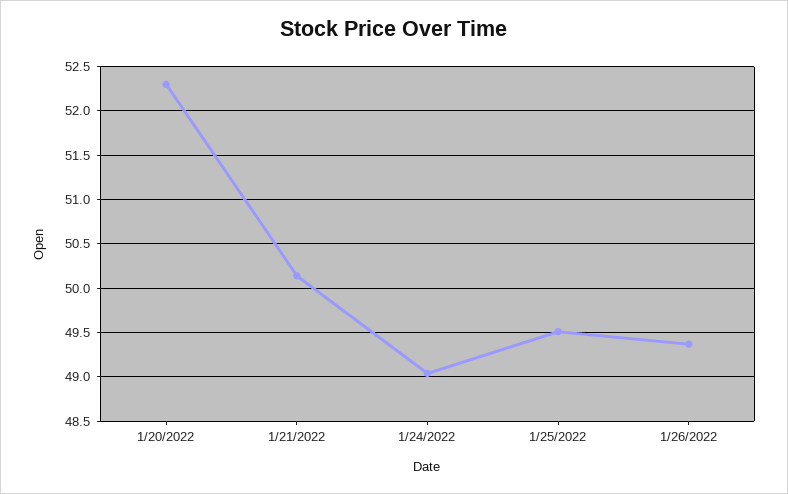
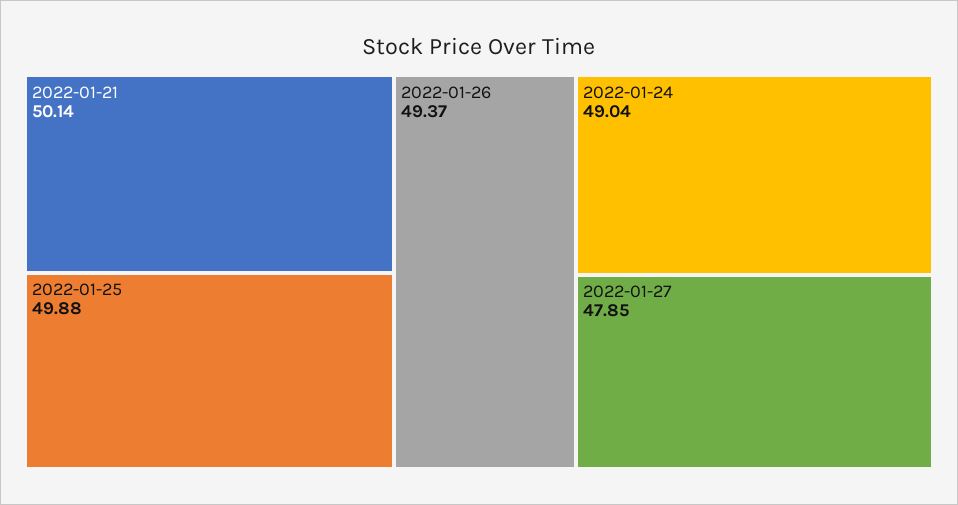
1/20/2022: 52.3 -> none
1/25/2022: 49.5 -> 49.88
2022-01-27: none -> 47.85

